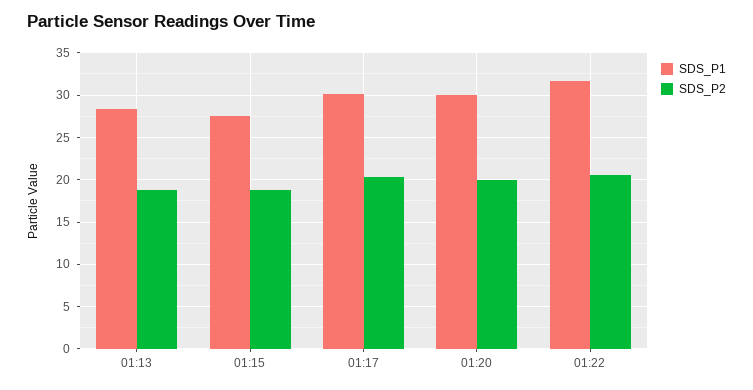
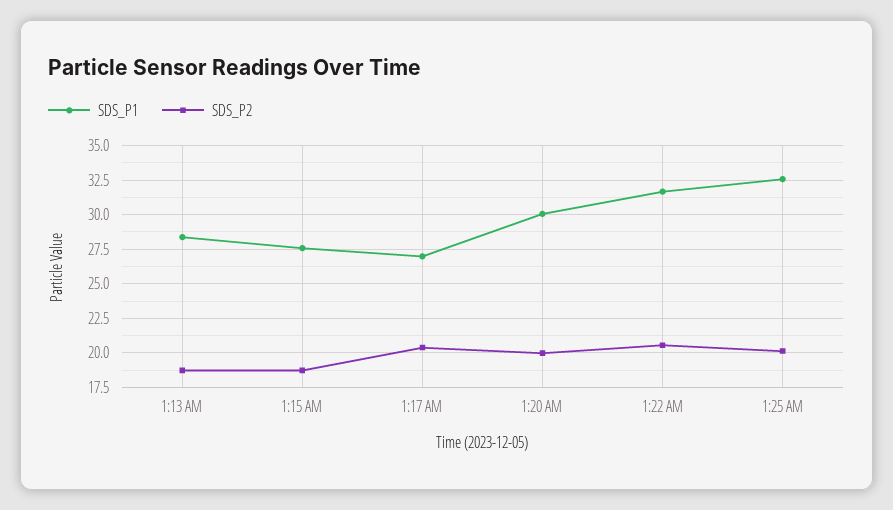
SDS_P1, 01:17: 30 -> 27
SDS_P1, 1:25 AM: none -> 32.5
SDS_P2, 1:25 AM: none -> 20

